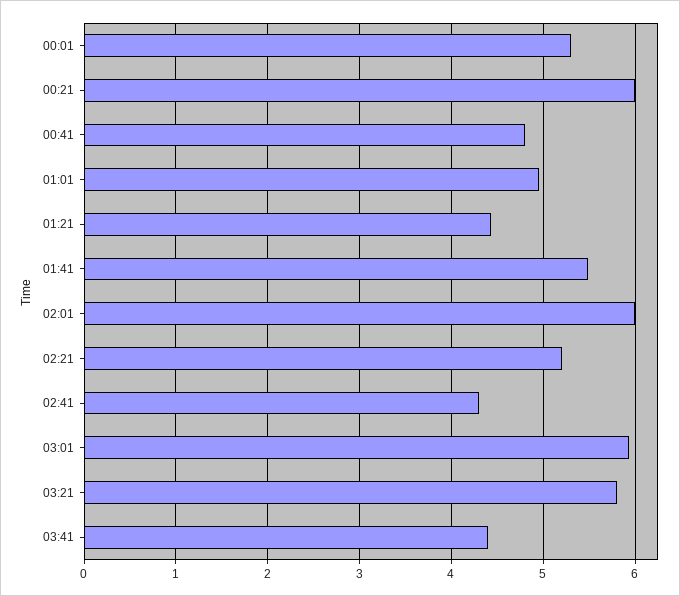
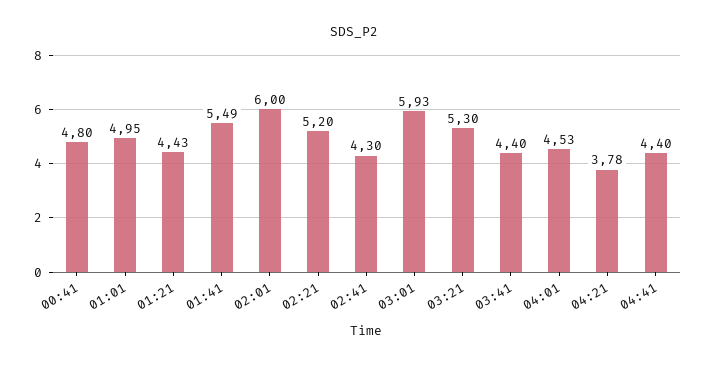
00:01: 5.3 -> none
00:21: 6 -> none
03:21: 5.8 -> 5.3
04:01: none -> 4.53
04:21: none -> 3.78
04:41: none -> 4.4

